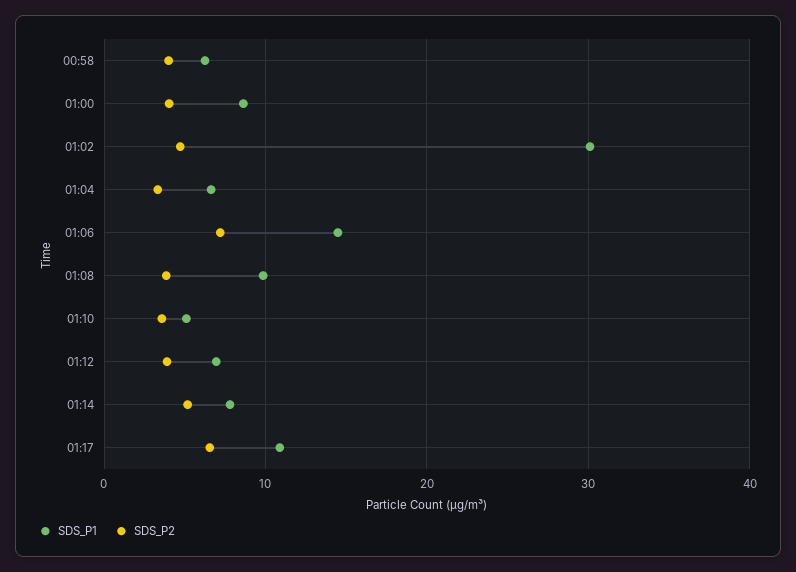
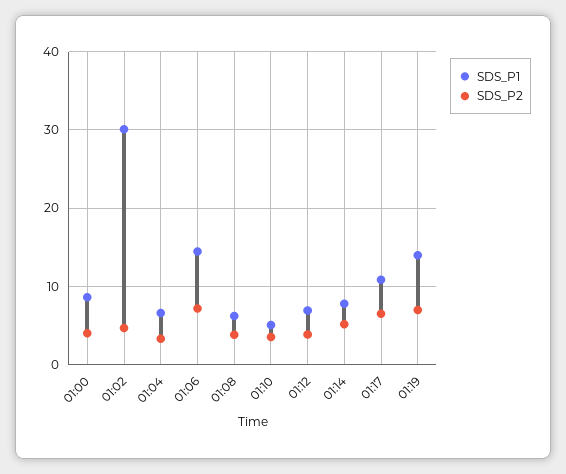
SDS_P1, 00:58: 6 -> none
SDS_P2, 00:58: 4 -> none
SDS_P1, 01:08: 10 -> 6
SDS_P1, 01:19: none -> 14
SDS_P2, 01:19: none -> 7

